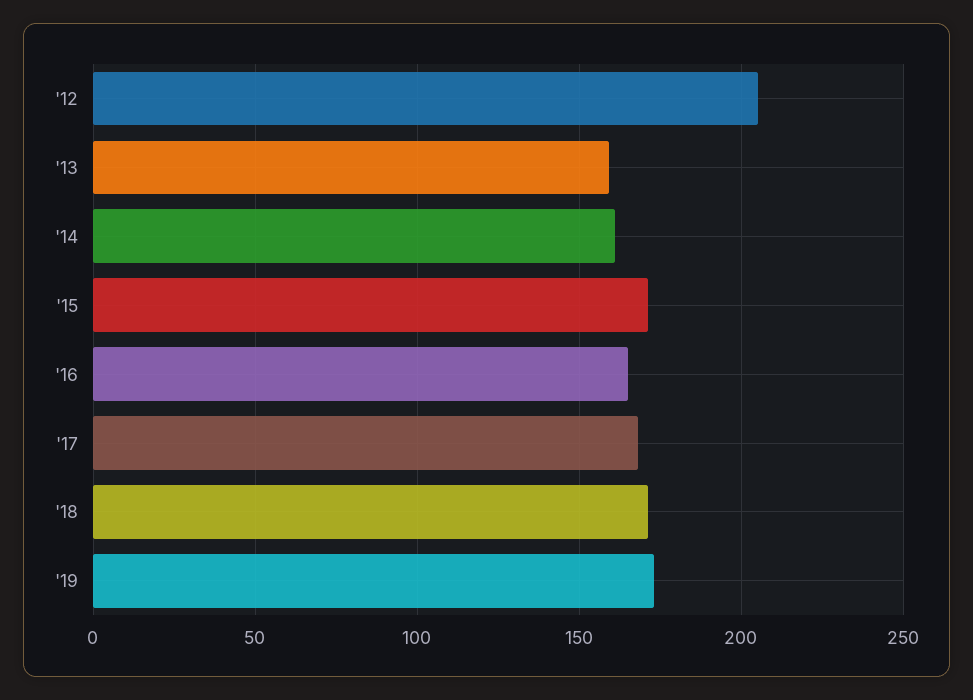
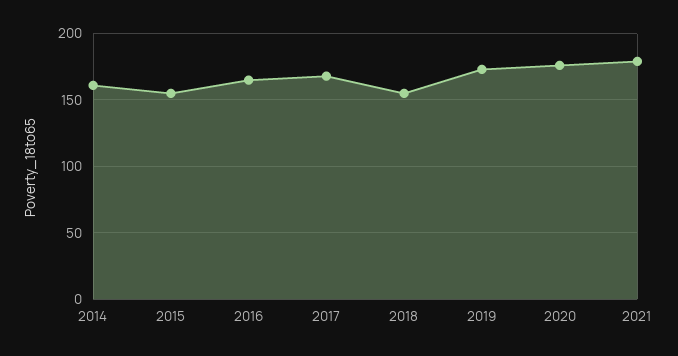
'12: 205 -> none
'13: 160 -> none
'15: 170 -> 155
'18: 170 -> 155
2020: none -> 175
2021: none -> 180

